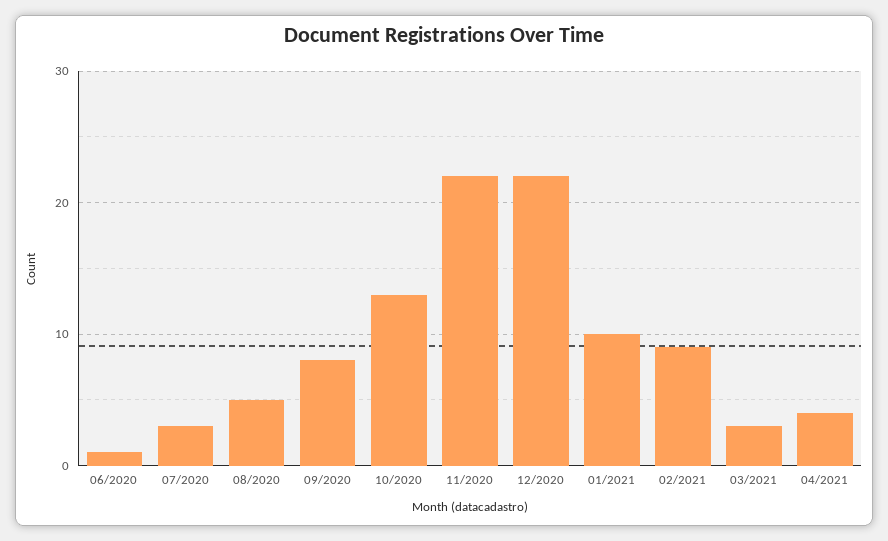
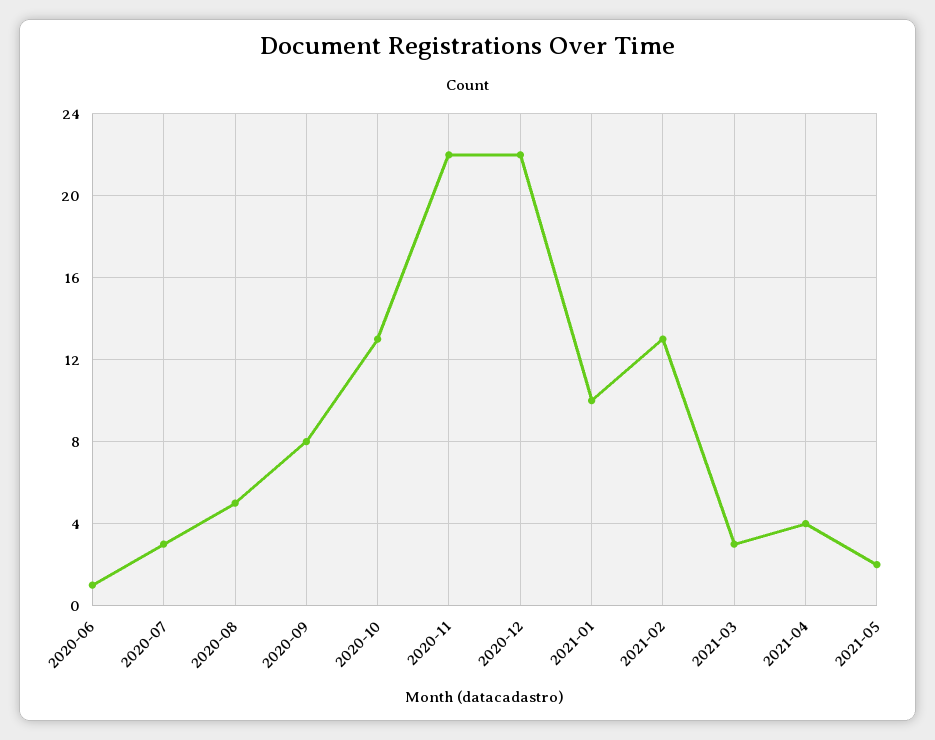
02/2021: 9 -> 13
2021-05: none -> 2

